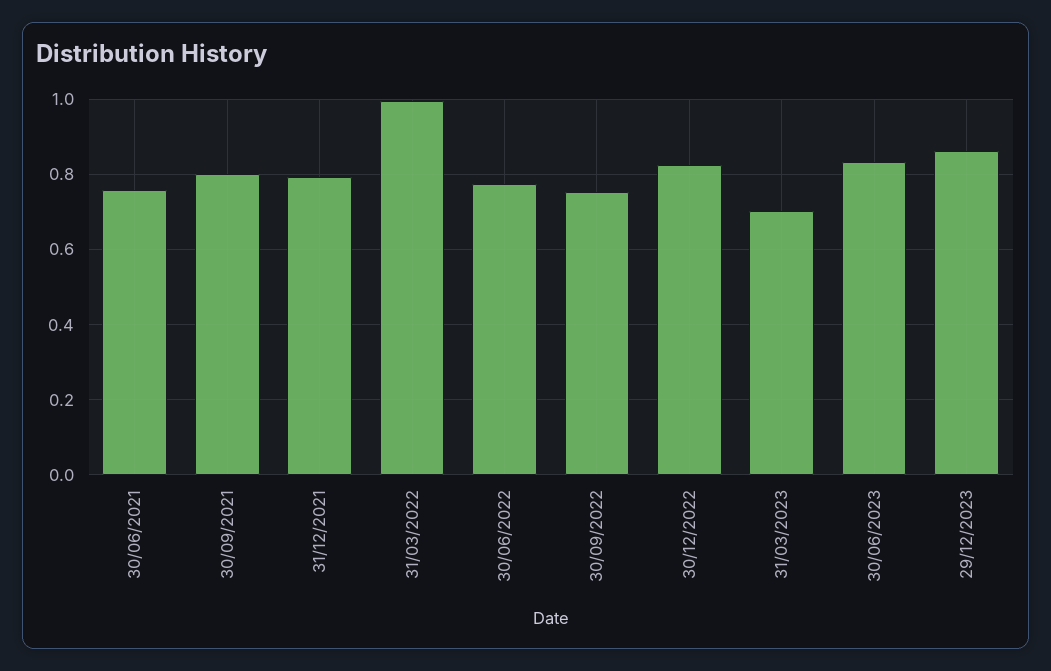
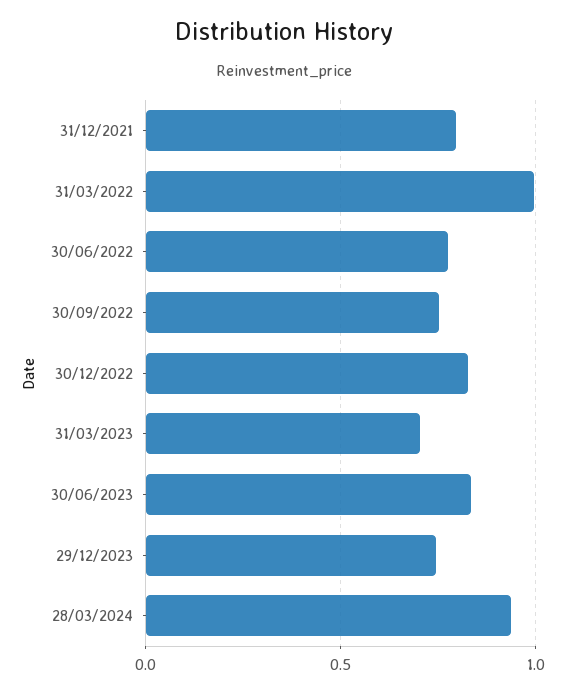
30/06/2021: 0.76 -> none
30/09/2021: 0.8 -> none
29/12/2023: 0.86 -> 0.75
28/03/2024: none -> 0.95

